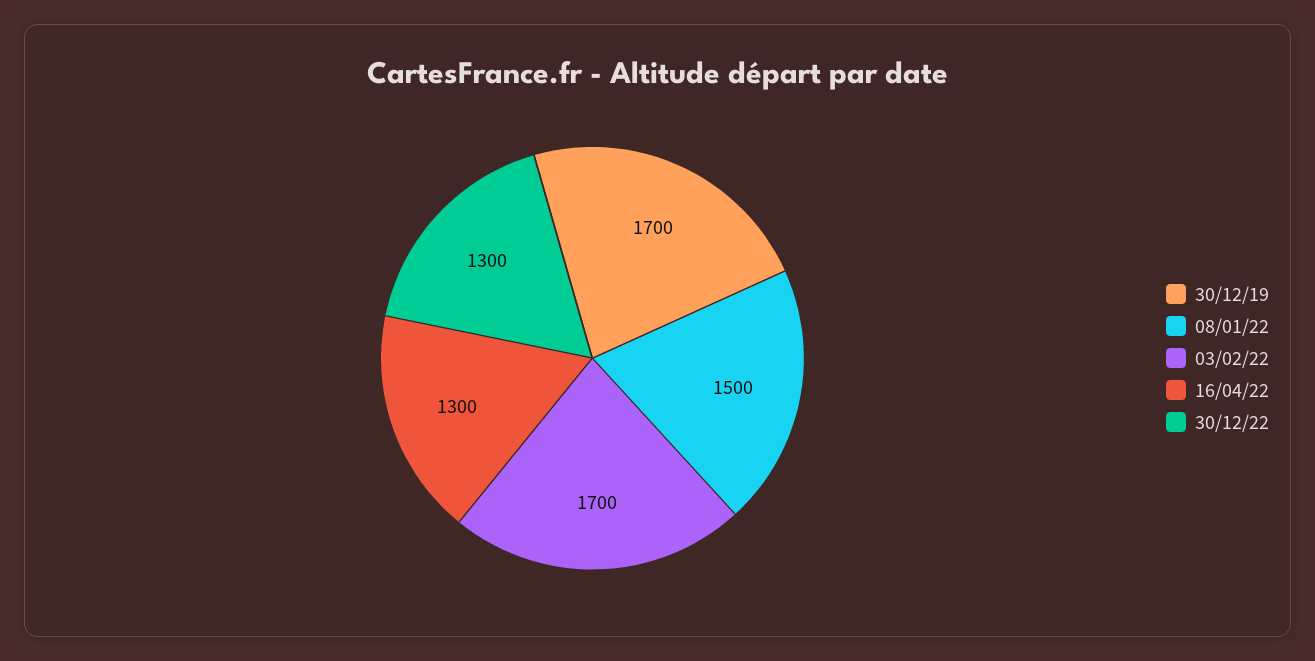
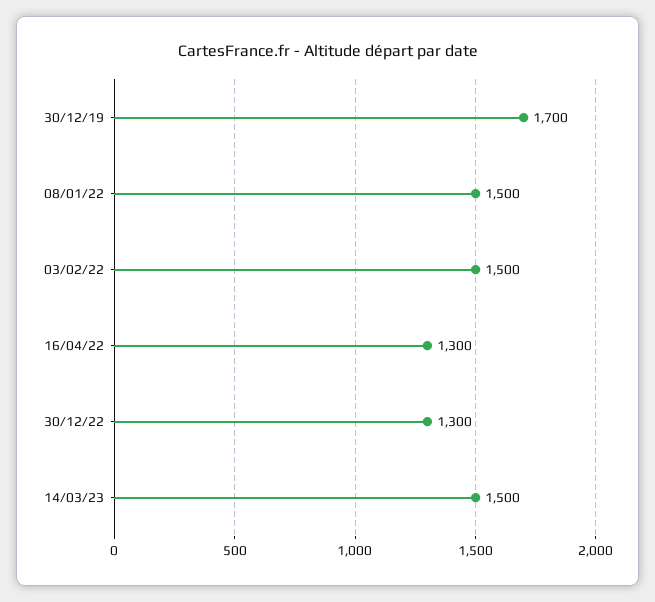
03/02/22: 1700 -> 1500
14/03/23: none -> 1500

